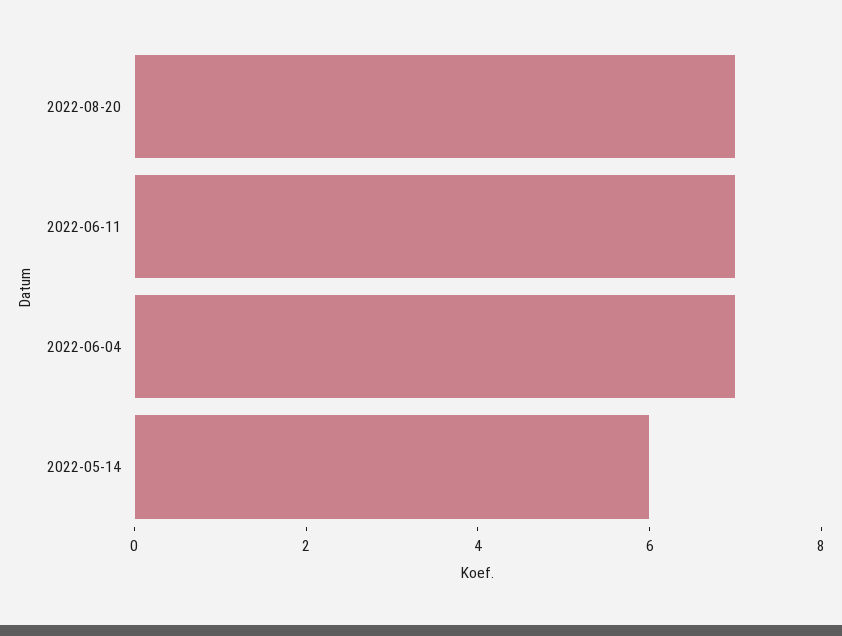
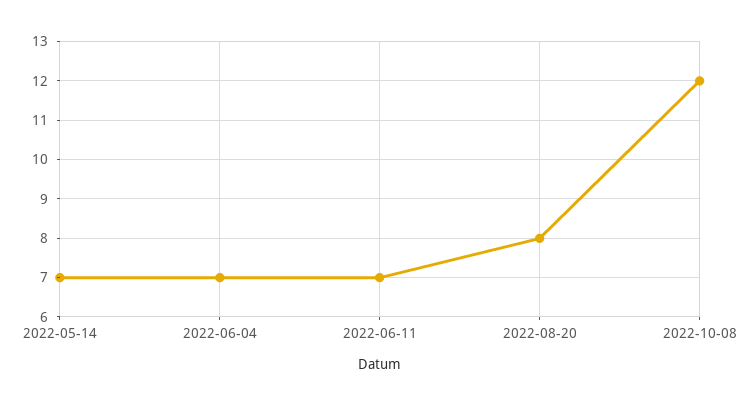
2022-08-20: 7 -> 8
2022-05-14: 6 -> 7
2022-10-08: none -> 12

